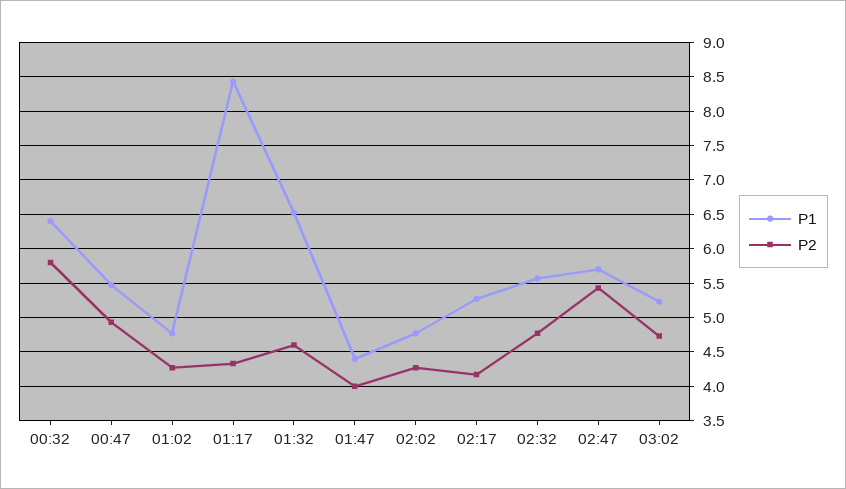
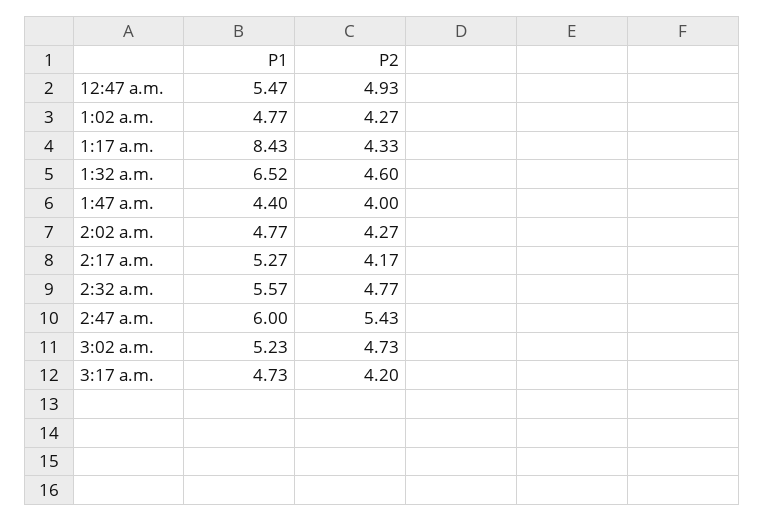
P1, 00:32: 6.4 -> none
P2, 00:32: 5.8 -> none
P1, 02:47: 5.7 -> 6
P1, 3:17 a.m.: none -> 4.73
P2, 3:17 a.m.: none -> 4.2

